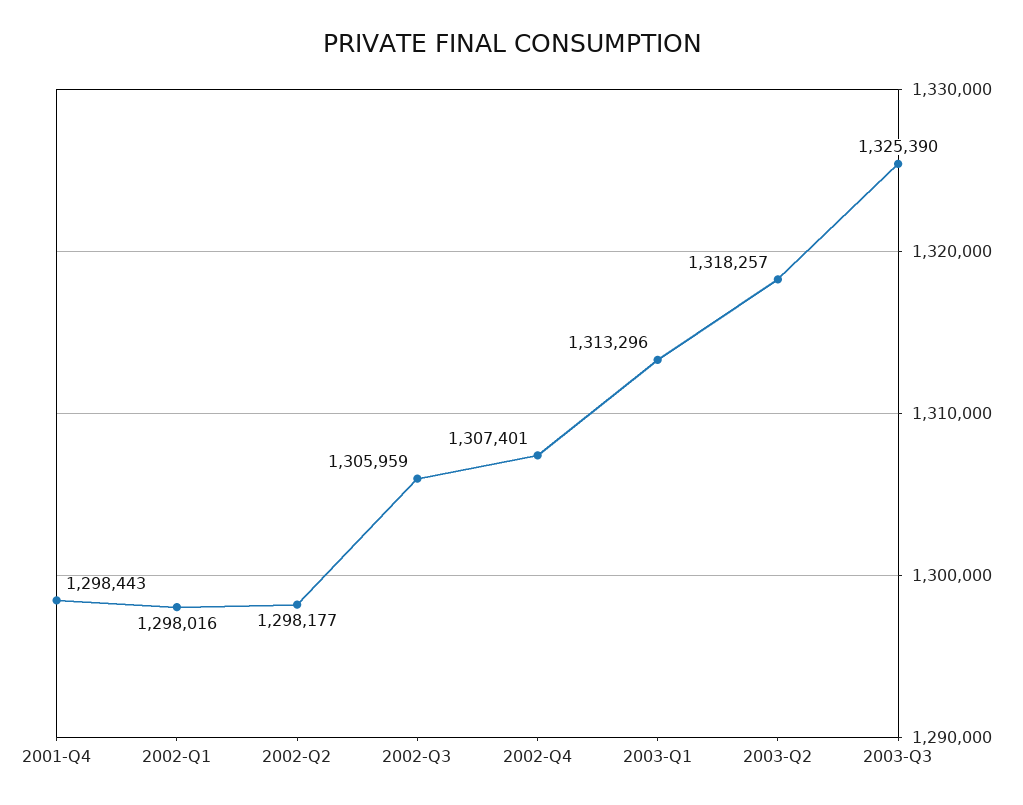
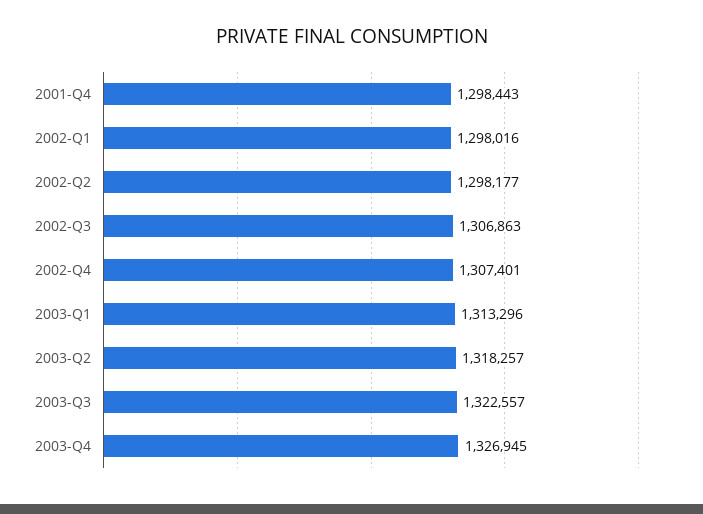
2002-Q3: 1305959 -> 1306863
2003-Q3: 1325390 -> 1322557
2003-Q4: none -> 1326945

